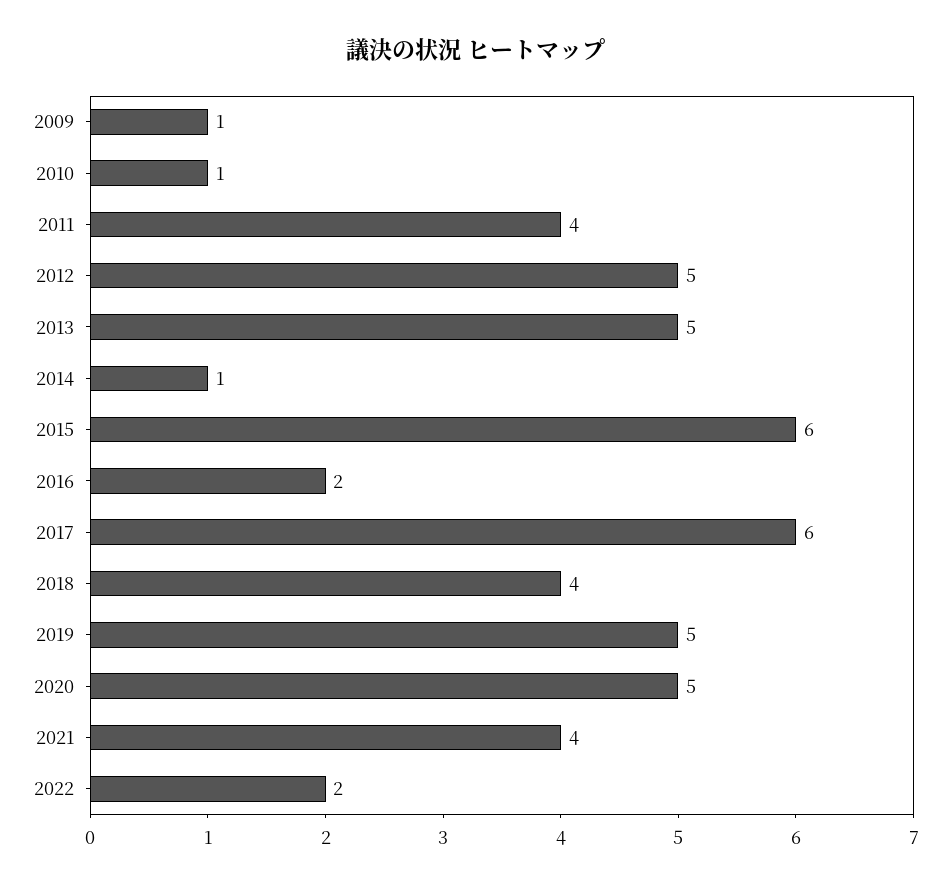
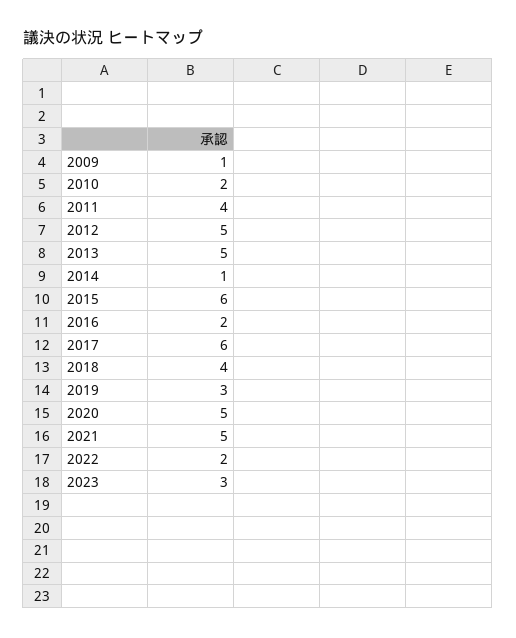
2010: 1 -> 2
2019: 5 -> 3
2021: 4 -> 5
2023: none -> 3

